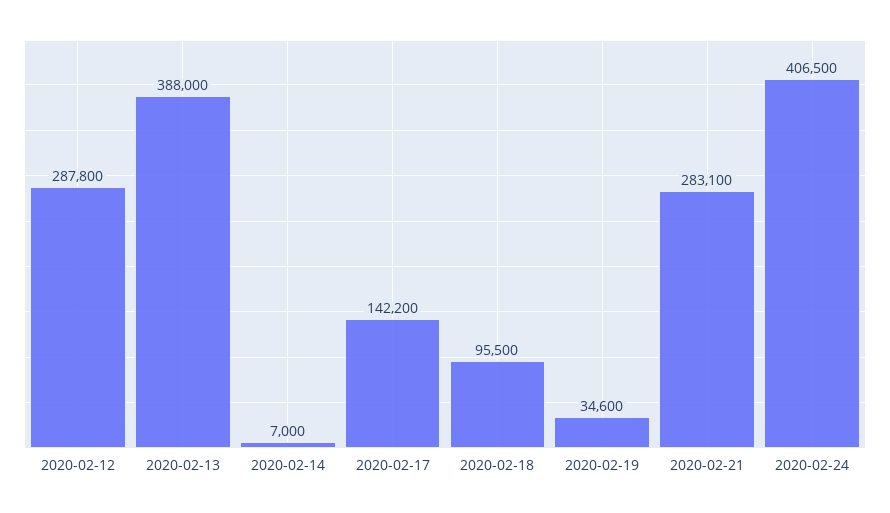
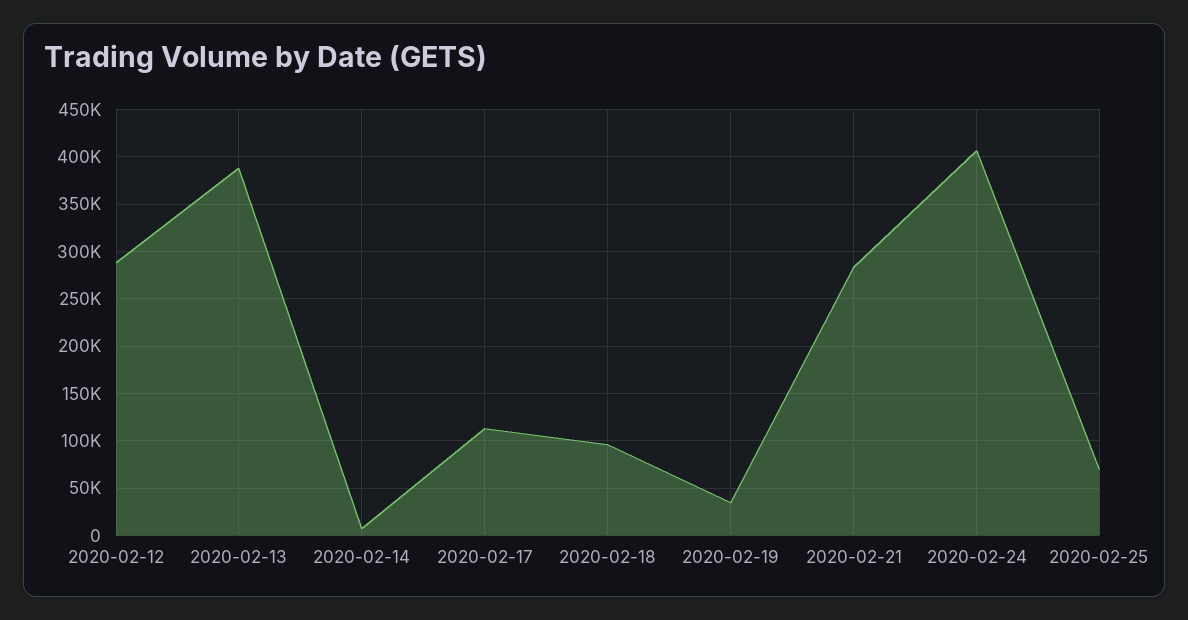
2020-02-17: 142200 -> 110000
2020-02-25: none -> 70000

